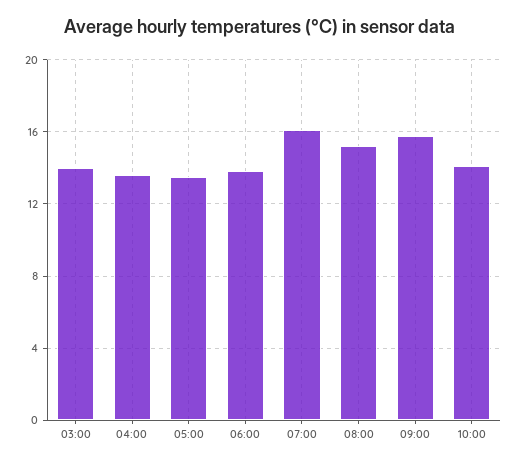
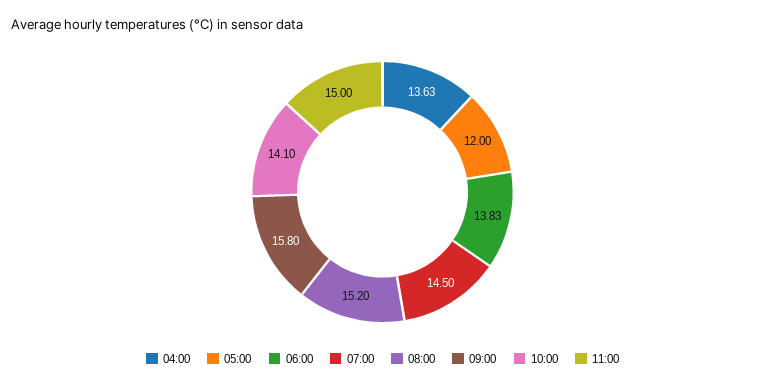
03:00: 14 -> none
05:00: 13.5 -> 12
07:00: 16 -> 14.5
11:00: none -> 15

